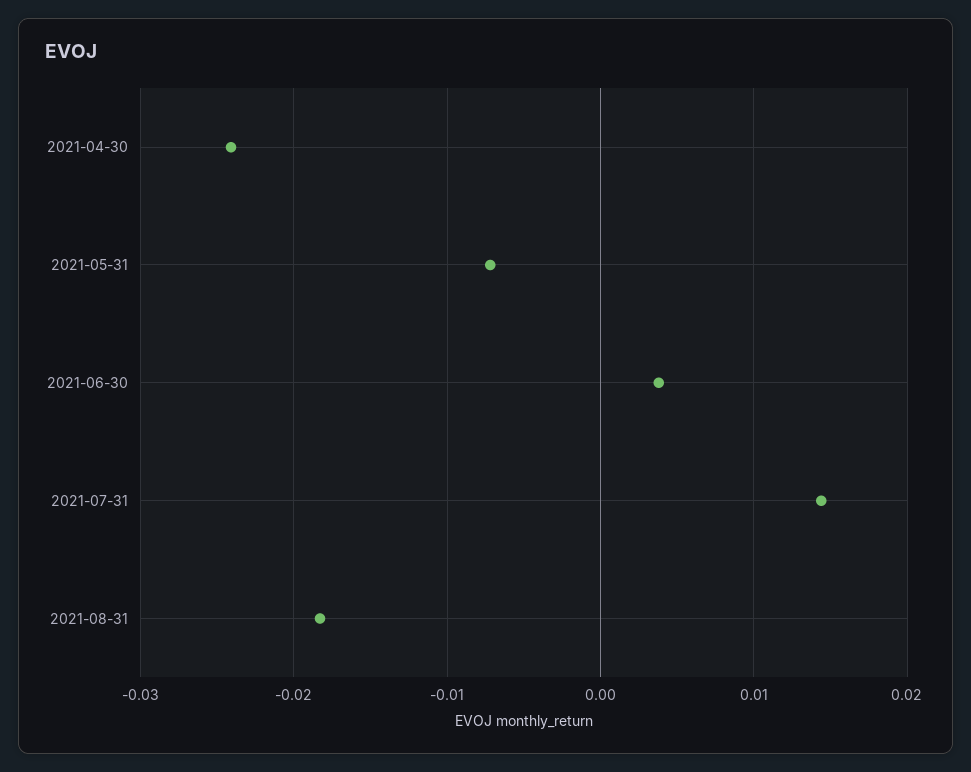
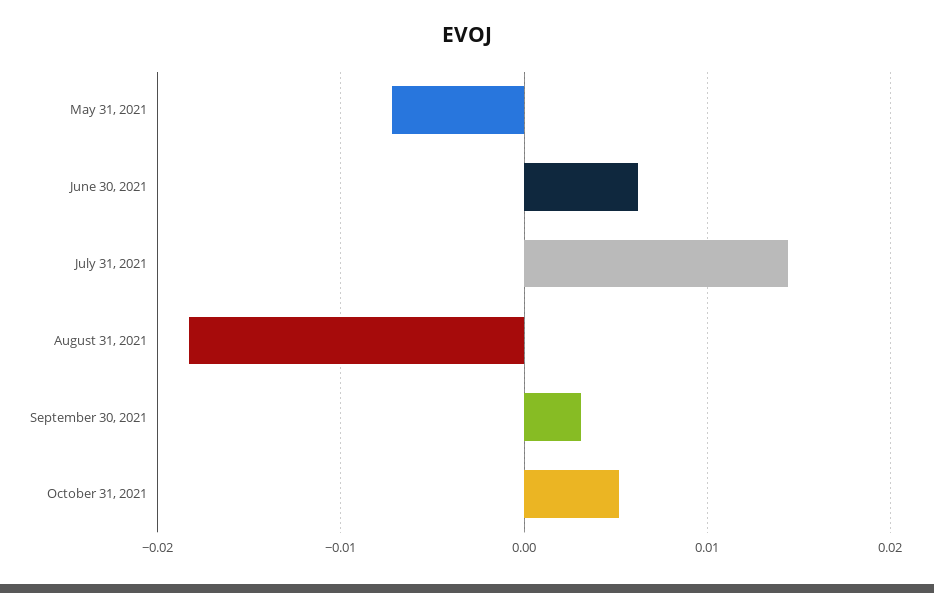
2021-04-30: -0.024 -> none
2021-06-30: 0.004 -> 0.006
September 30, 2021: none -> 0.003
October 31, 2021: none -> 0.005

